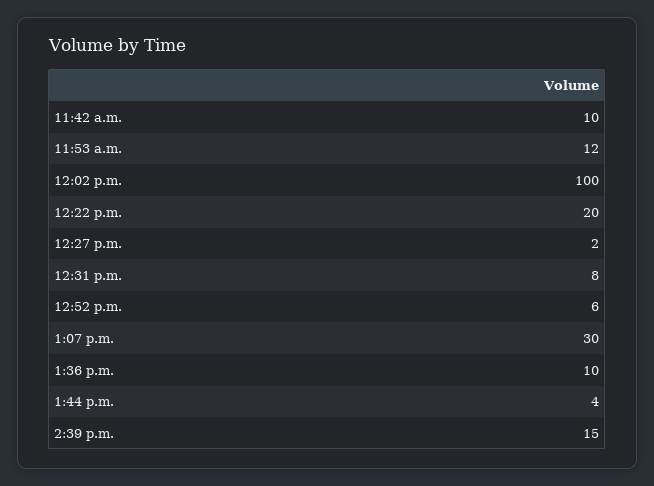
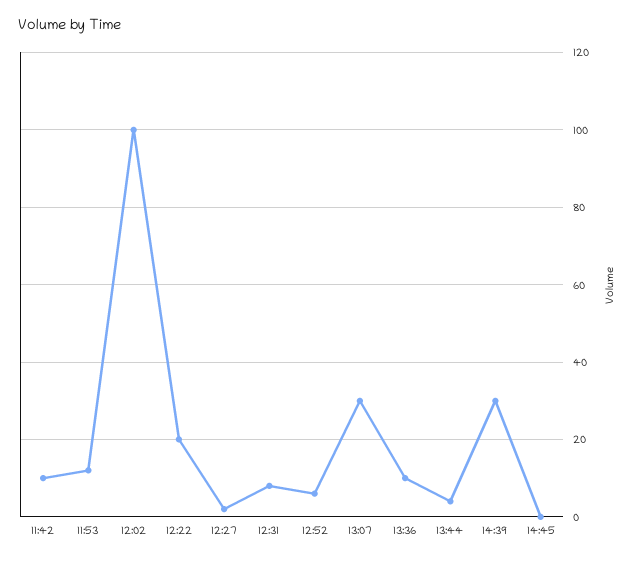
2:39 p.m.: 15 -> 30
14:45: none -> 0

